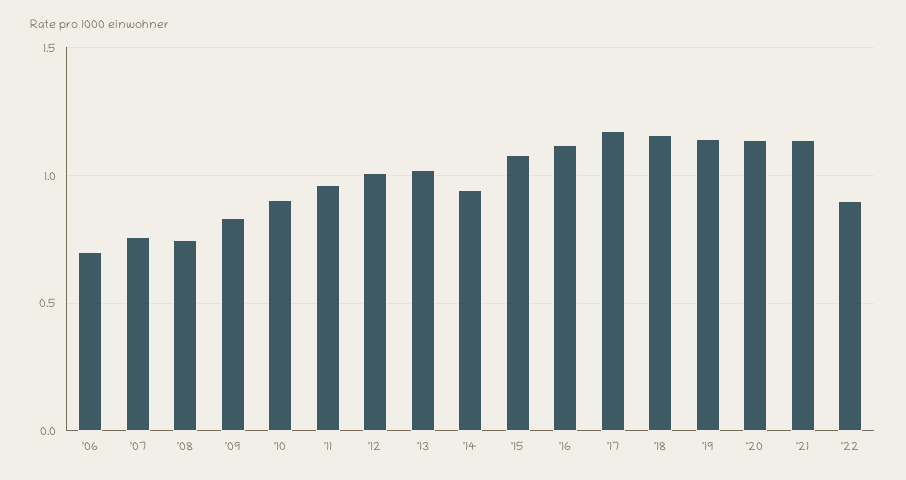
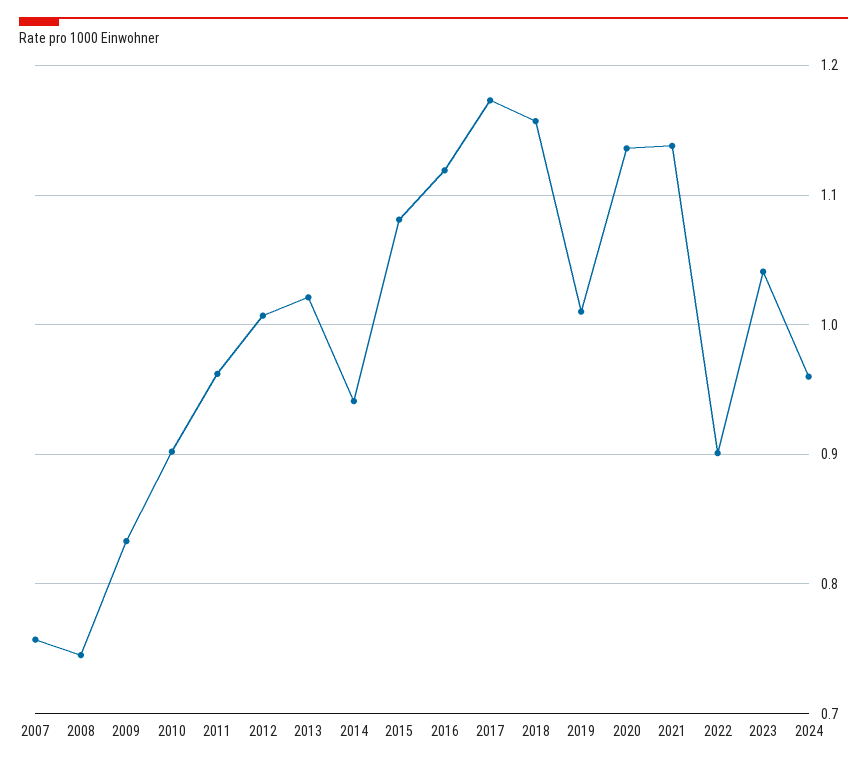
'06: 0.7 -> none
'19: 1.15 -> 1.01
2023: none -> 1.04
2024: none -> 0.96

